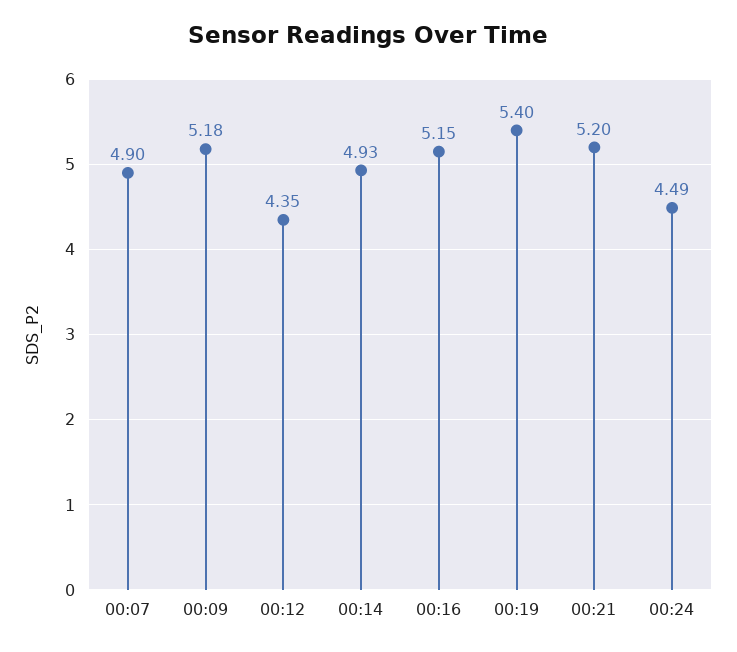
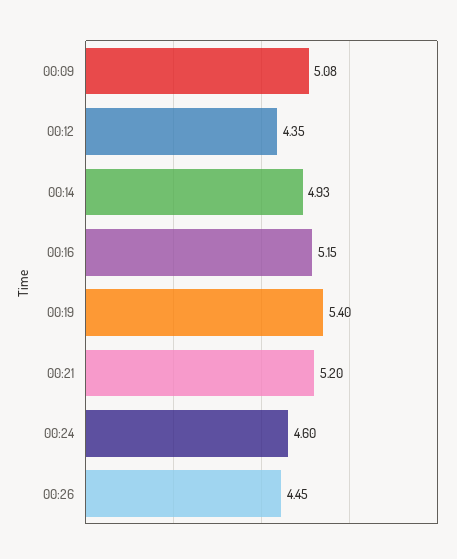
00:07: 4.9 -> none
00:09: 5.18 -> 5.08
00:24: 4.49 -> 4.6
00:26: none -> 4.45

